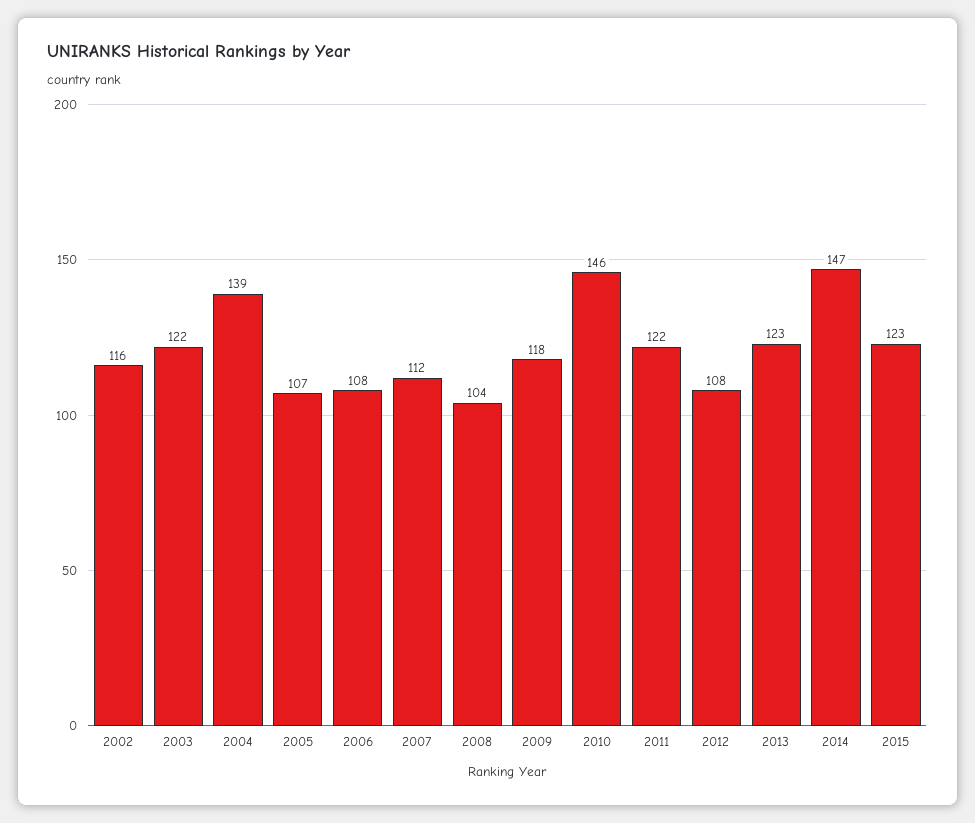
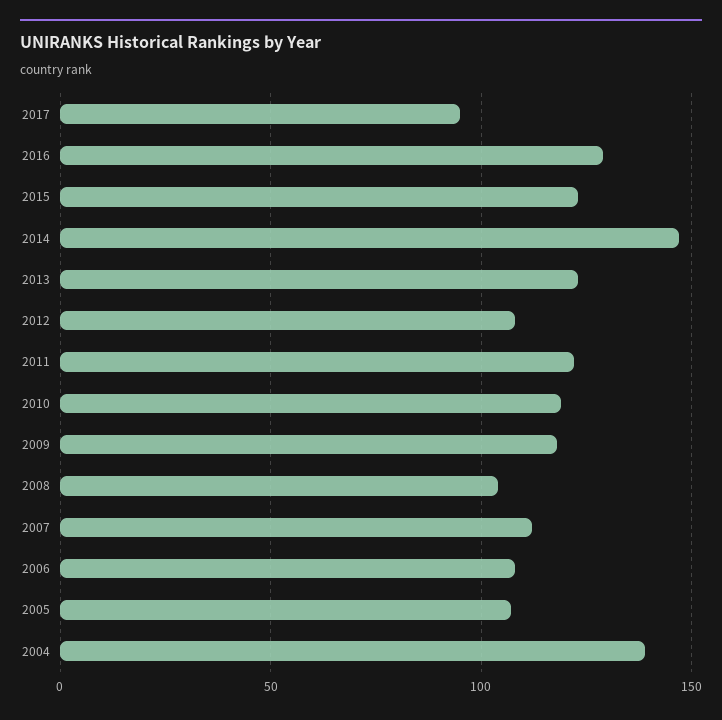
2002: 116 -> none
2003: 122 -> none
2010: 146 -> 120
2017: none -> 95
2016: none -> 130

